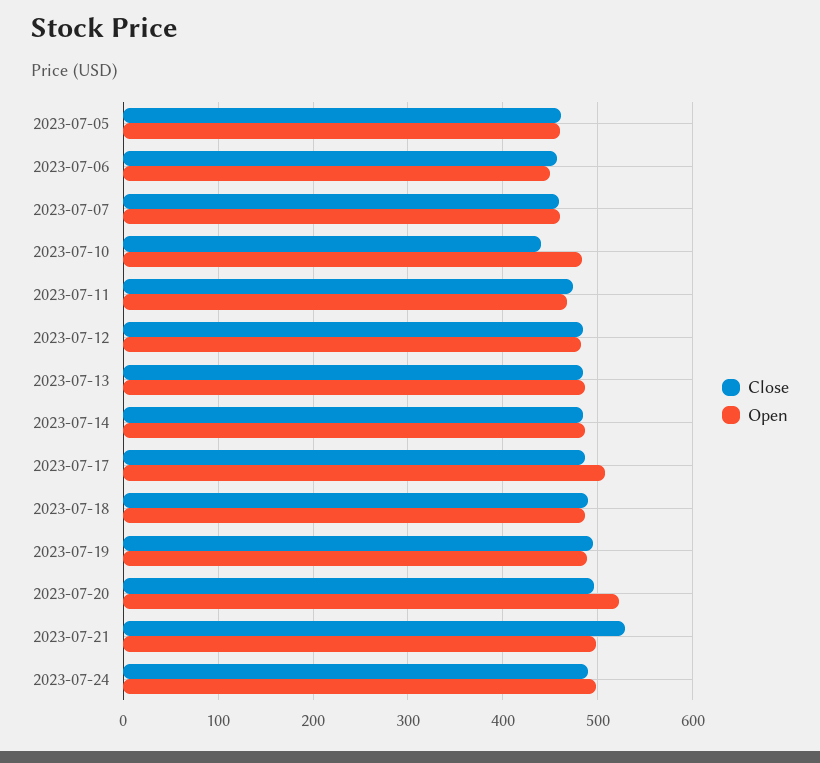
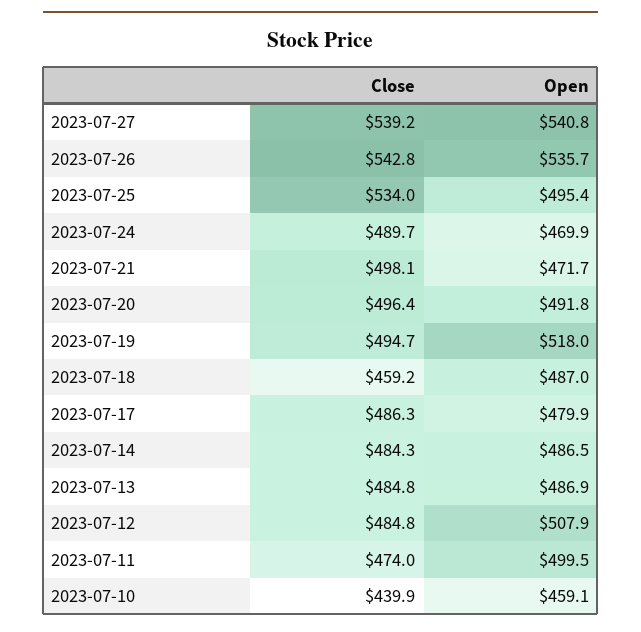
Close, 2023-07-05: 460 -> none
Open, 2023-07-05: 460 -> none
Close, 2023-07-06: 460 -> none
Open, 2023-07-06: 450 -> none
Close, 2023-07-07: 460 -> none
Open, 2023-07-07: 460 -> none
Open, 2023-07-10: 480 -> 459.1
Open, 2023-07-11: 470 -> 499.5
Open, 2023-07-12: 480 -> 507.9
Open, 2023-07-17: 510 -> 479.9
Close, 2023-07-18: 490 -> 459.2
Open, 2023-07-19: 490 -> 518
Open, 2023-07-20: 520 -> 491.8
Close, 2023-07-21: 530 -> 498.1
Open, 2023-07-21: 500 -> 471.7
Open, 2023-07-24: 500 -> 469.9
Close, 2023-07-27: none -> 539.2
Open, 2023-07-27: none -> 540.8
Close, 2023-07-26: none -> 542.8
Open, 2023-07-26: none -> 535.7
Close, 2023-07-25: none -> 534
Open, 2023-07-25: none -> 495.4

